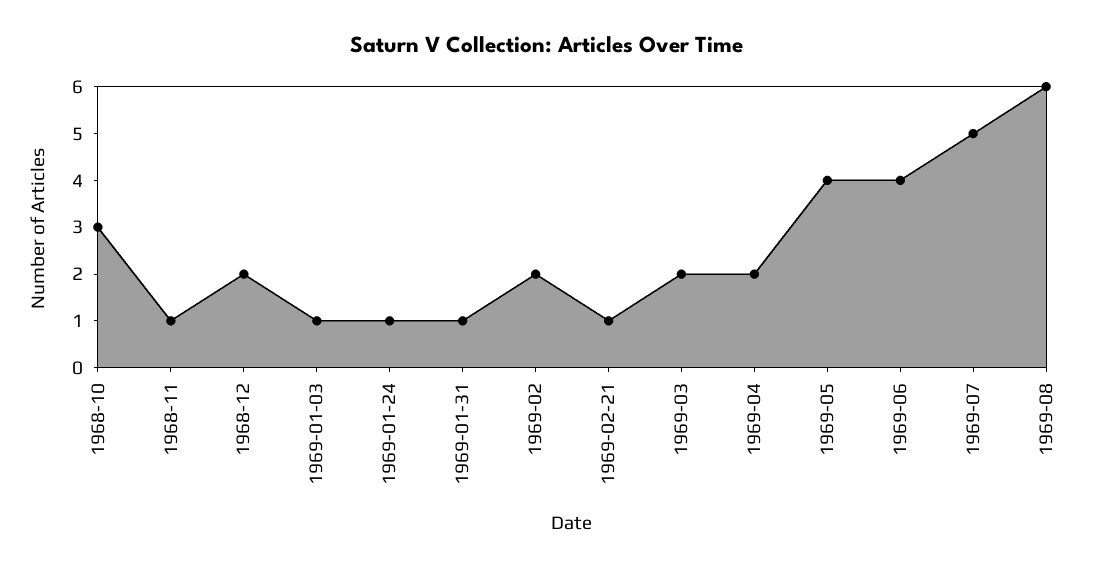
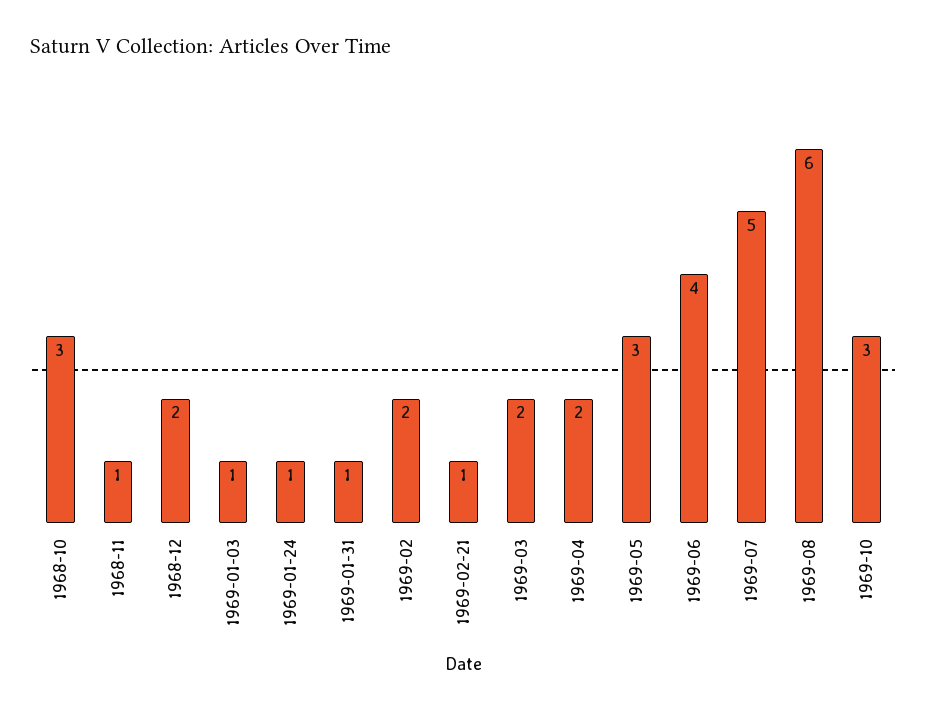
1969-05: 4 -> 3
1969-10: none -> 3

